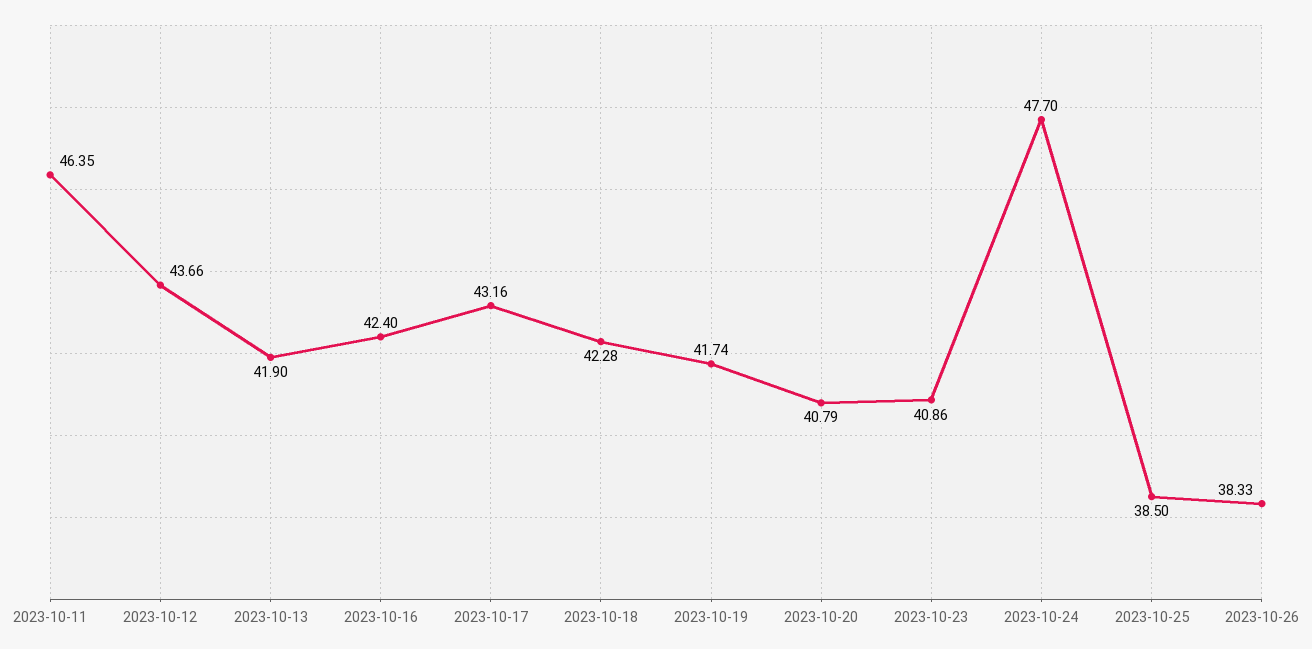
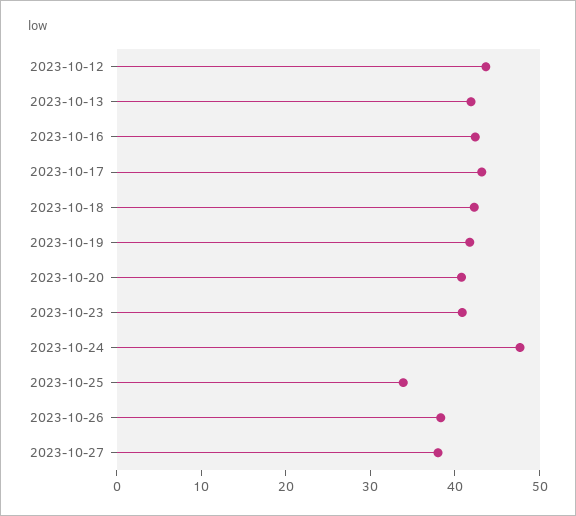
2023-10-11: 46.35 -> none
2023-10-25: 38.5 -> 34
2023-10-27: none -> 38

